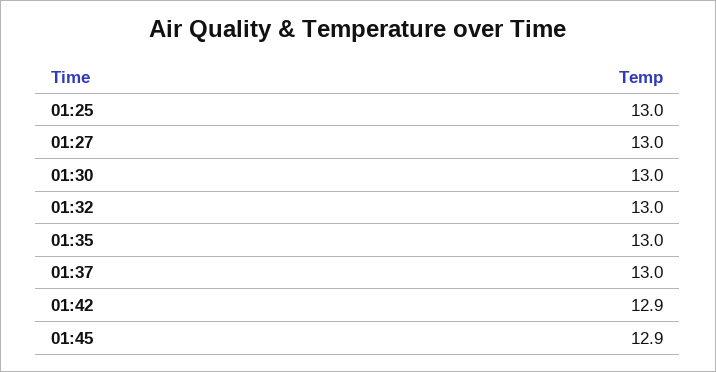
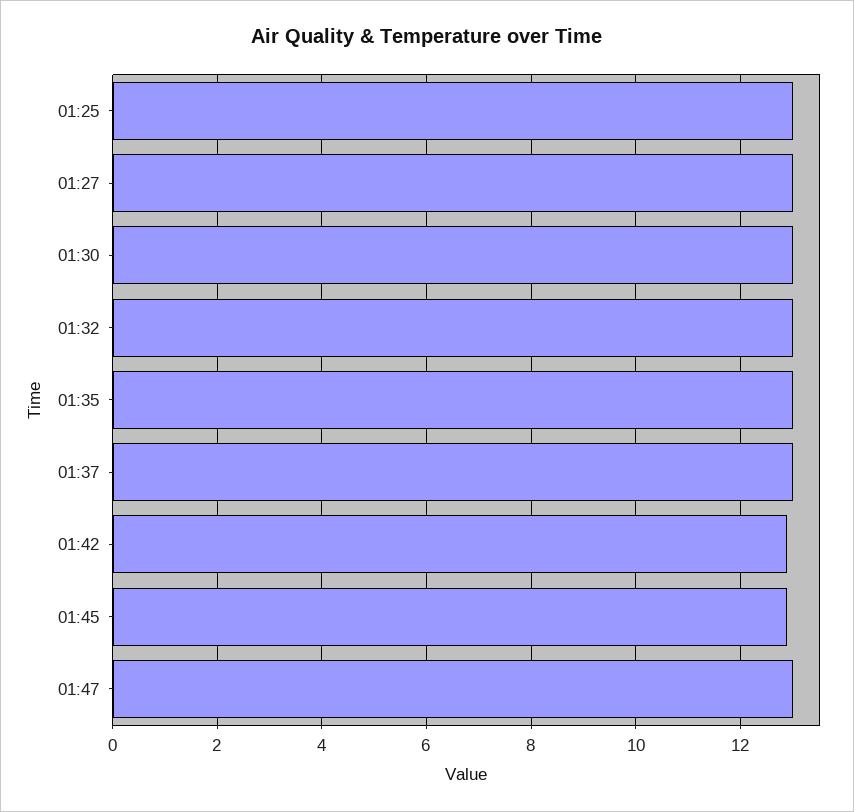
01:47: none -> 13

